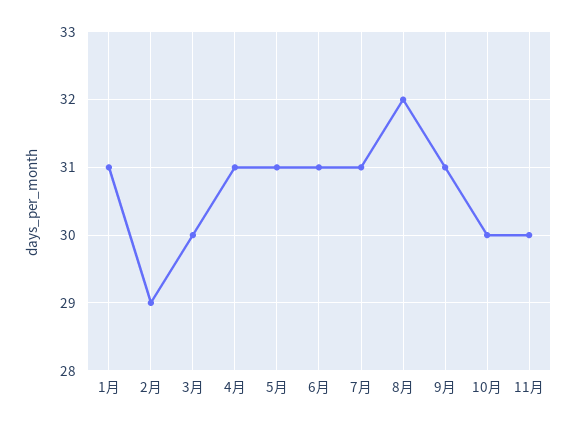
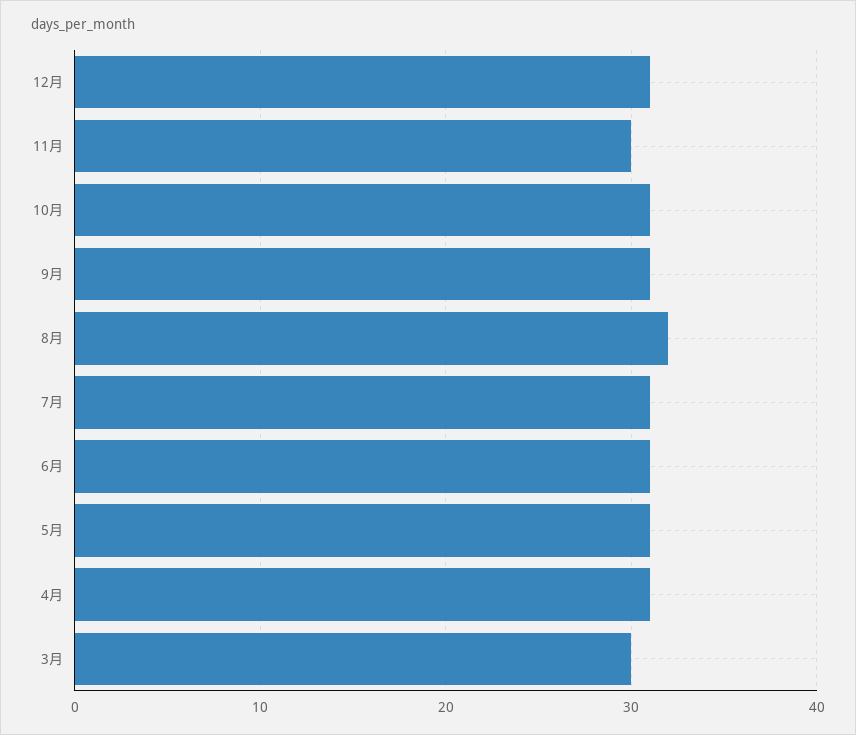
1月: 31 -> none
2月: 29 -> none
10月: 30 -> 31
12月: none -> 31

